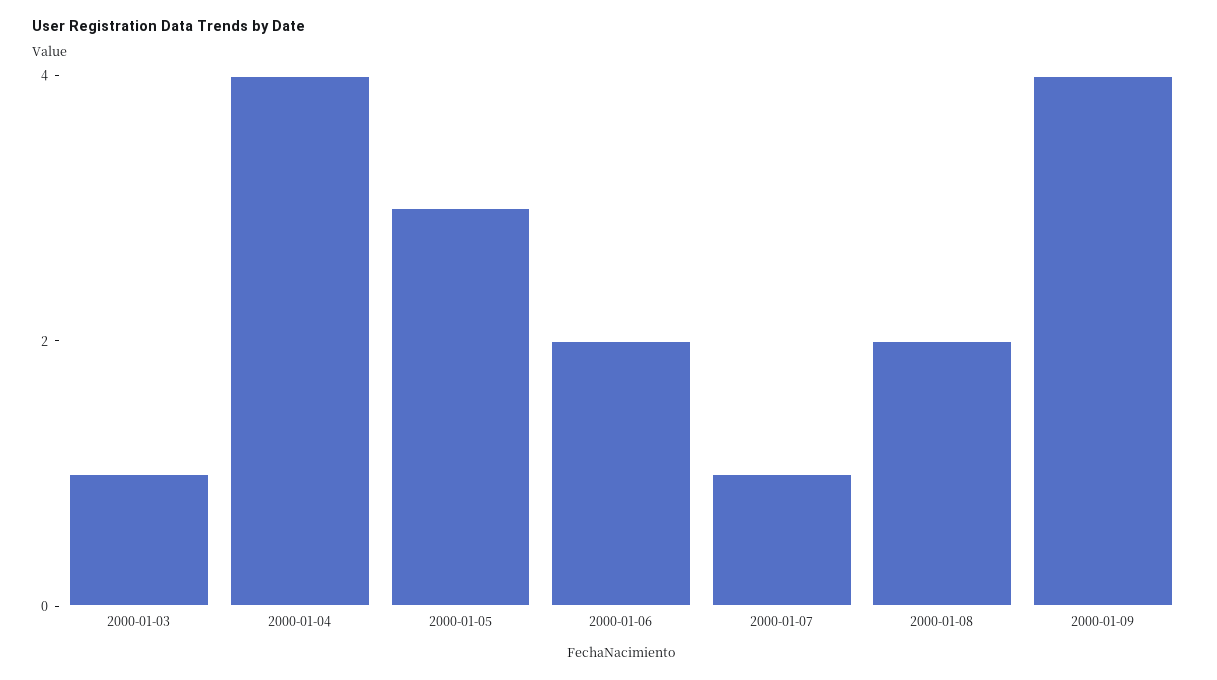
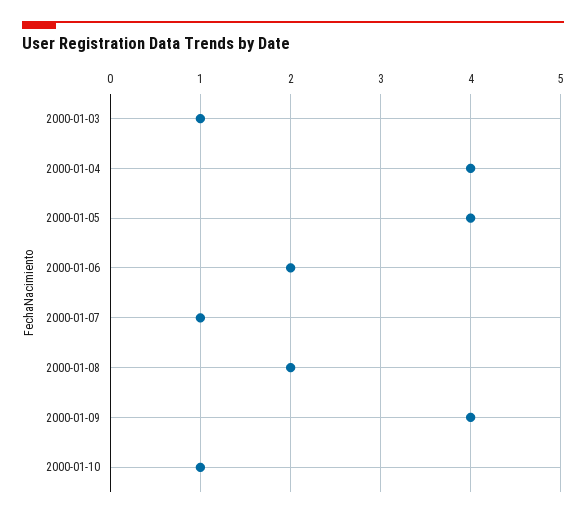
2000-01-05: 3 -> 4
2000-01-10: none -> 1

